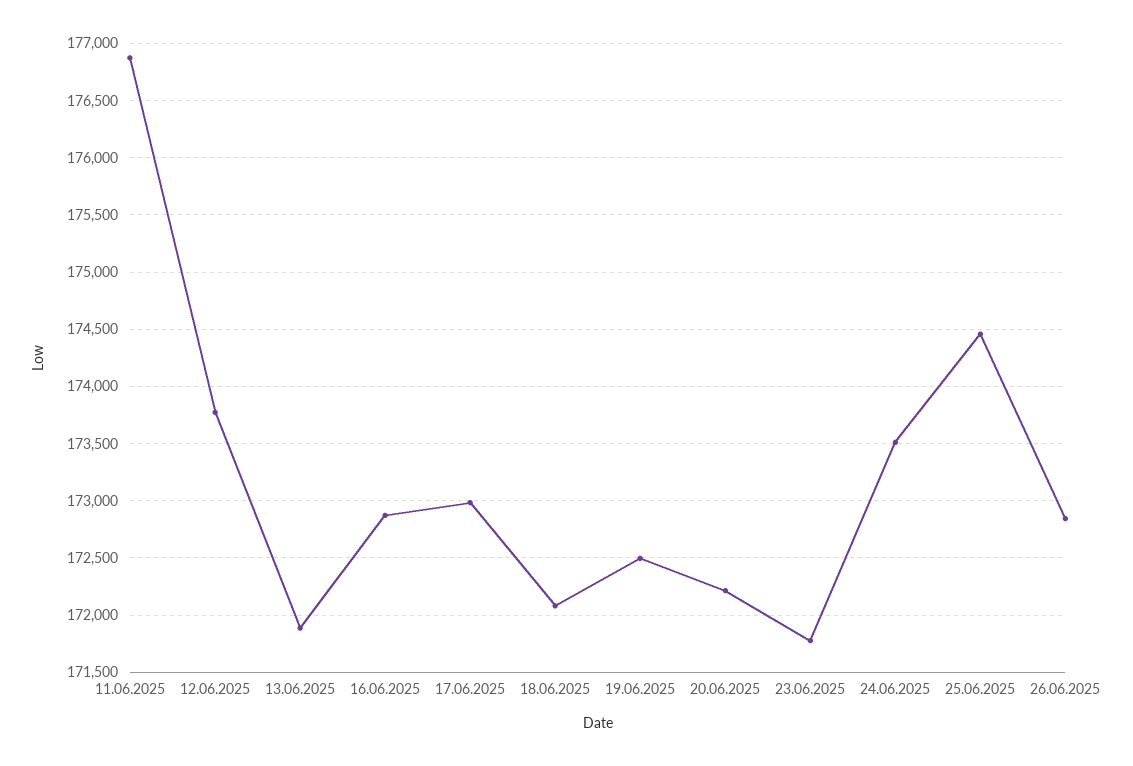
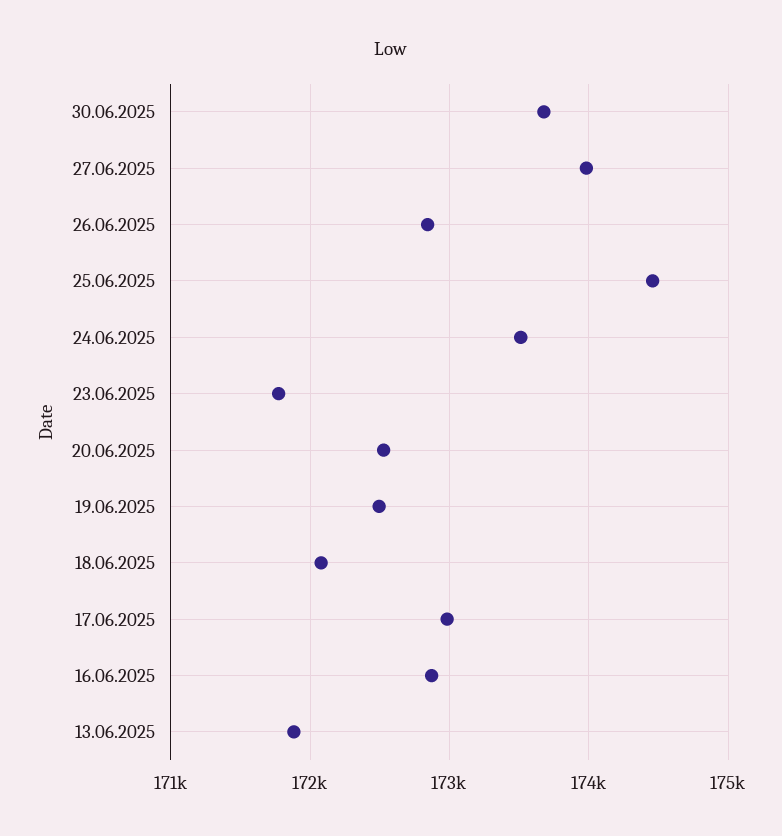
11.06.2025: 176900 -> none
12.06.2025: 173800 -> none
20.06.2025: 172200 -> 172500
30.06.2025: none -> 173700
27.06.2025: none -> 174000

